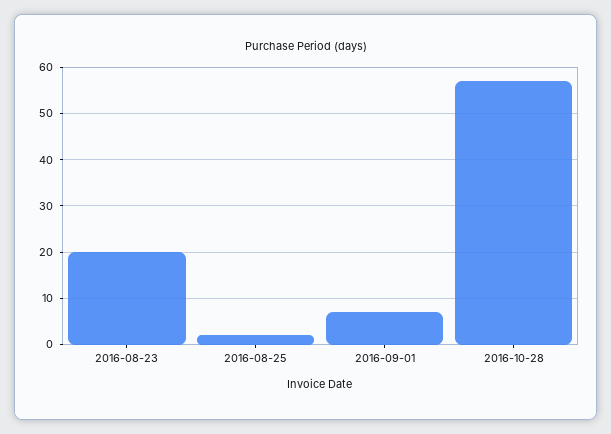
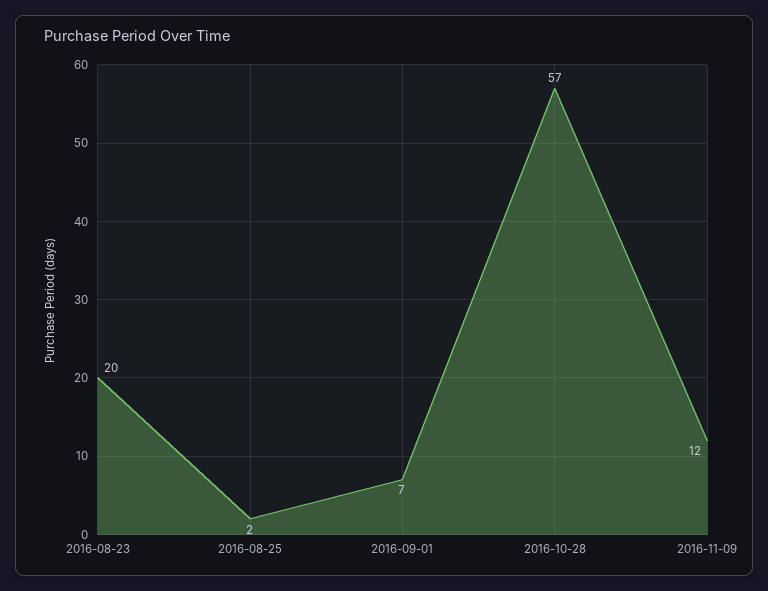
2016-11-09: none -> 12

